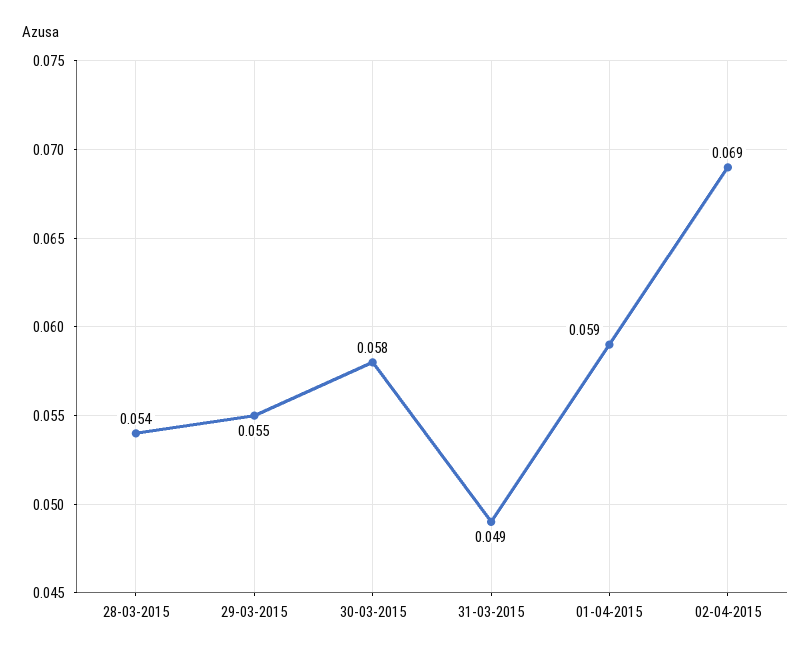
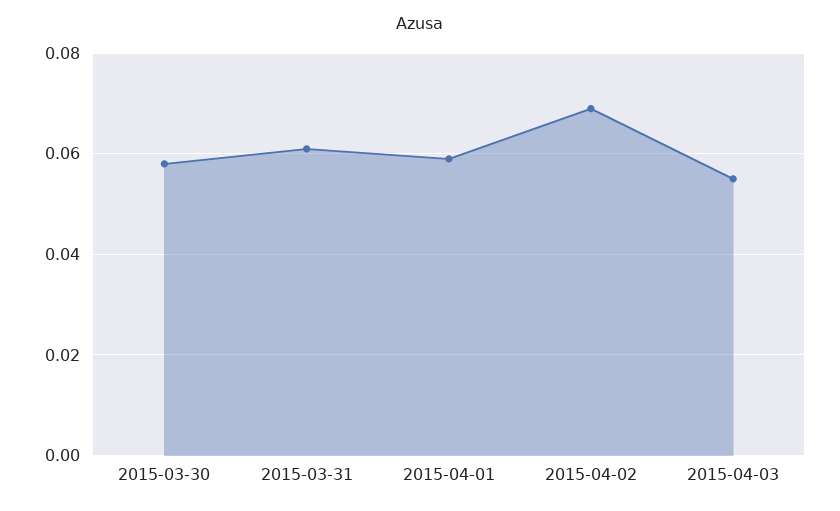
28-03-2015: 0.054 -> none
29-03-2015: 0.055 -> none
31-03-2015: 0.049 -> 0.06
2015-04-03: none -> 0.055

